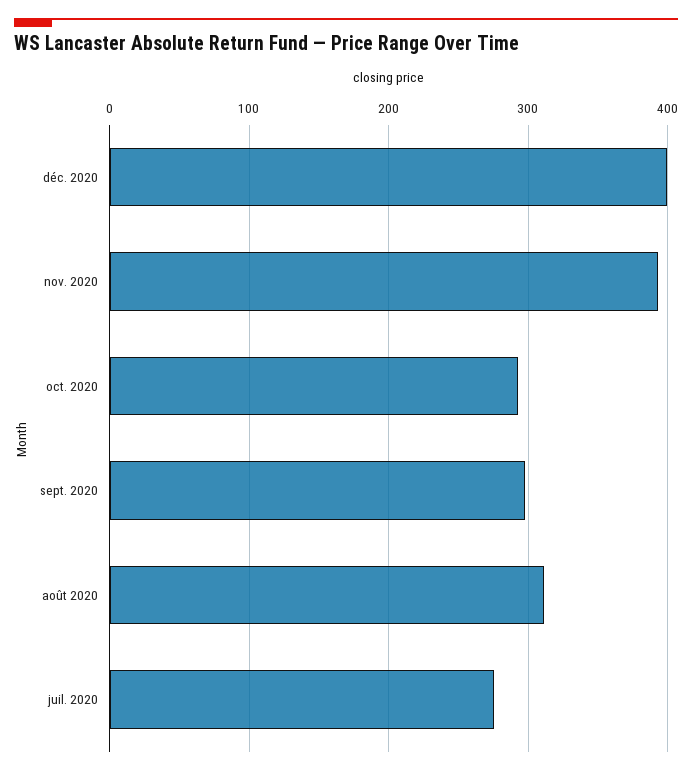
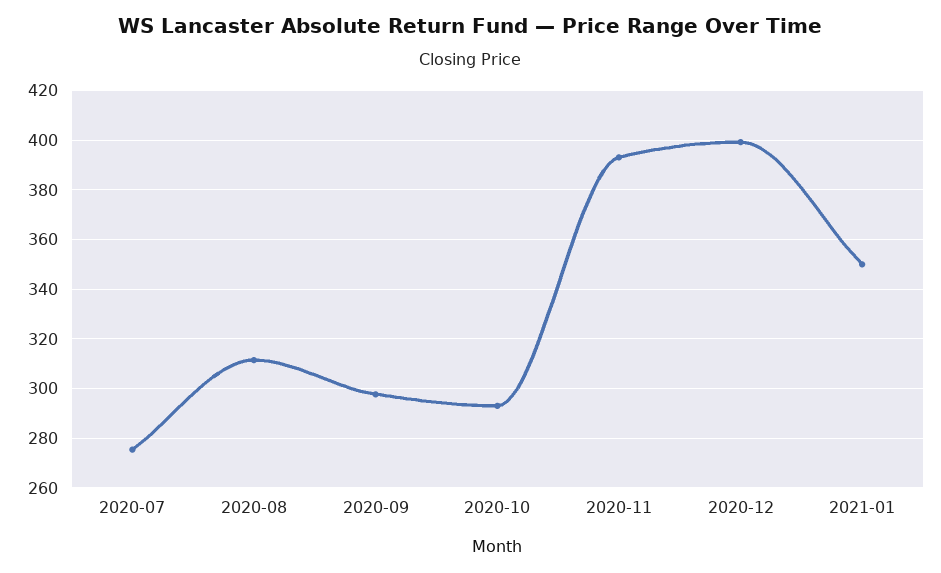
2021-01: none -> 350

